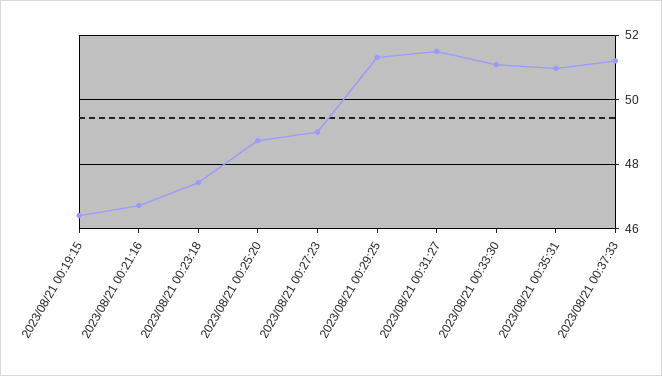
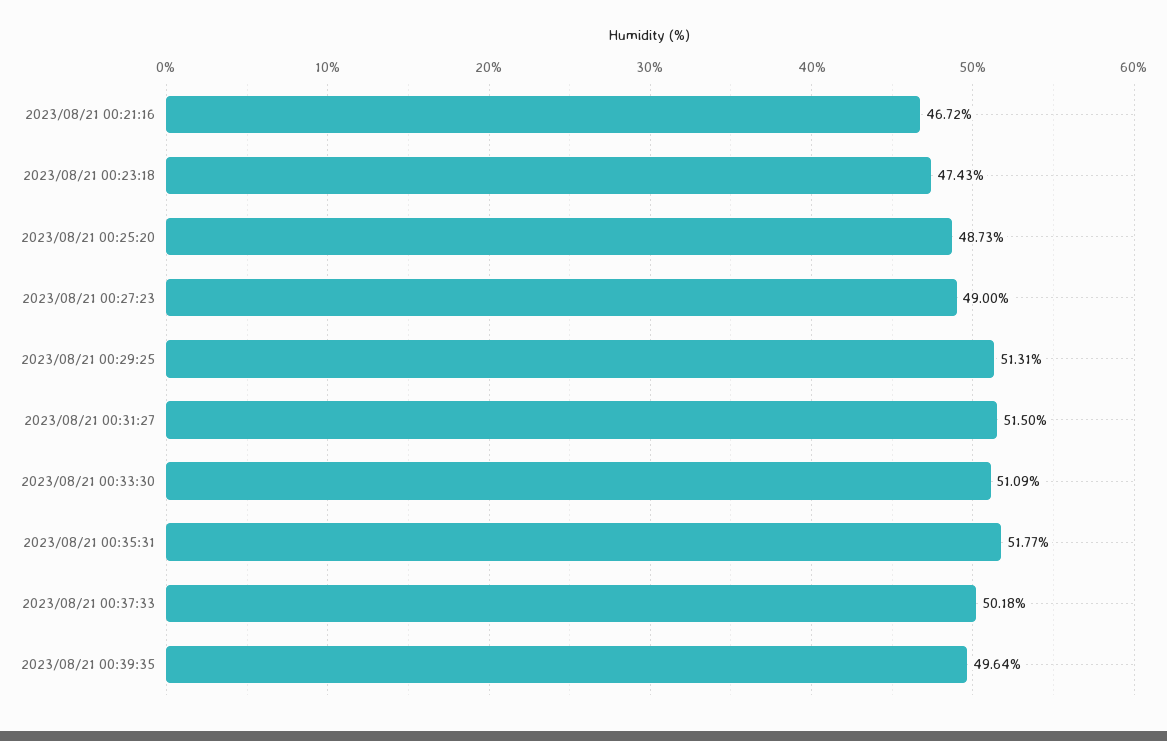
2023/08/21 00:19:15: 46.4 -> none
2023/08/21 00:35:31: 51 -> 51.77
2023/08/21 00:37:33: 51.2 -> 50.18
2023/08/21 00:39:35: none -> 49.64

